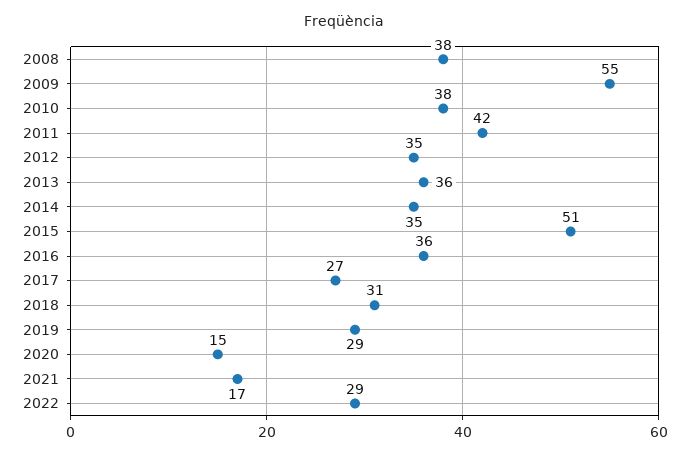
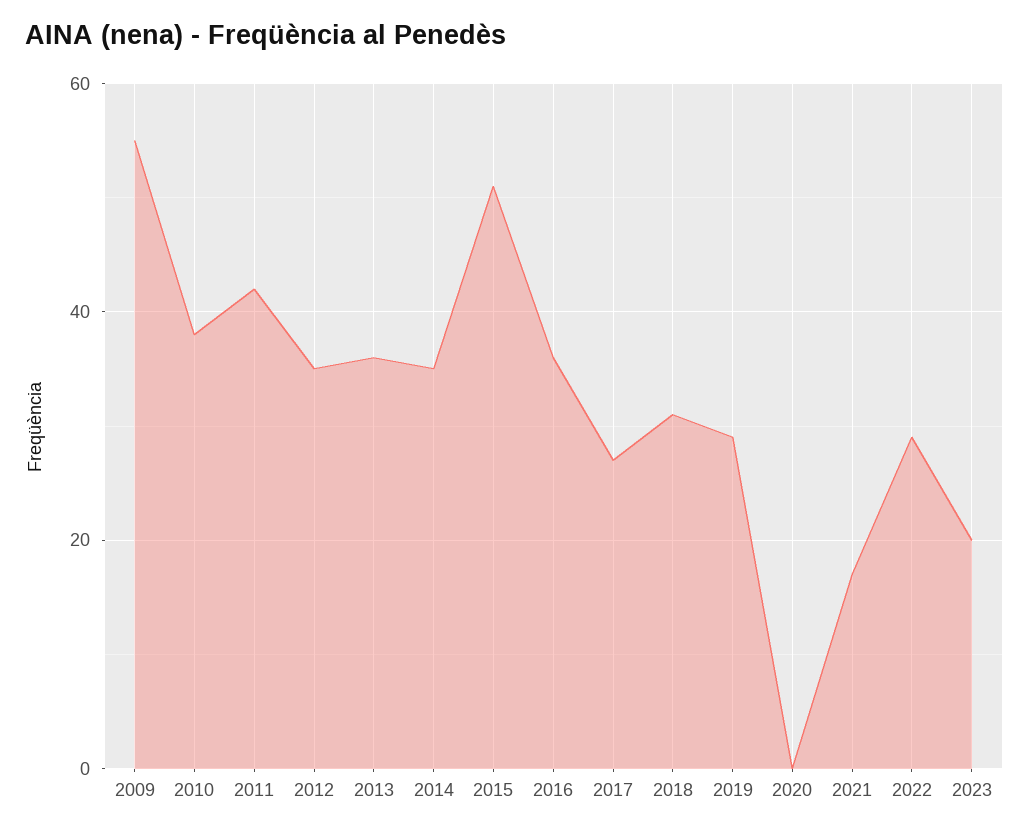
2008: 38 -> none
2020: 15 -> 0
2023: none -> 20

